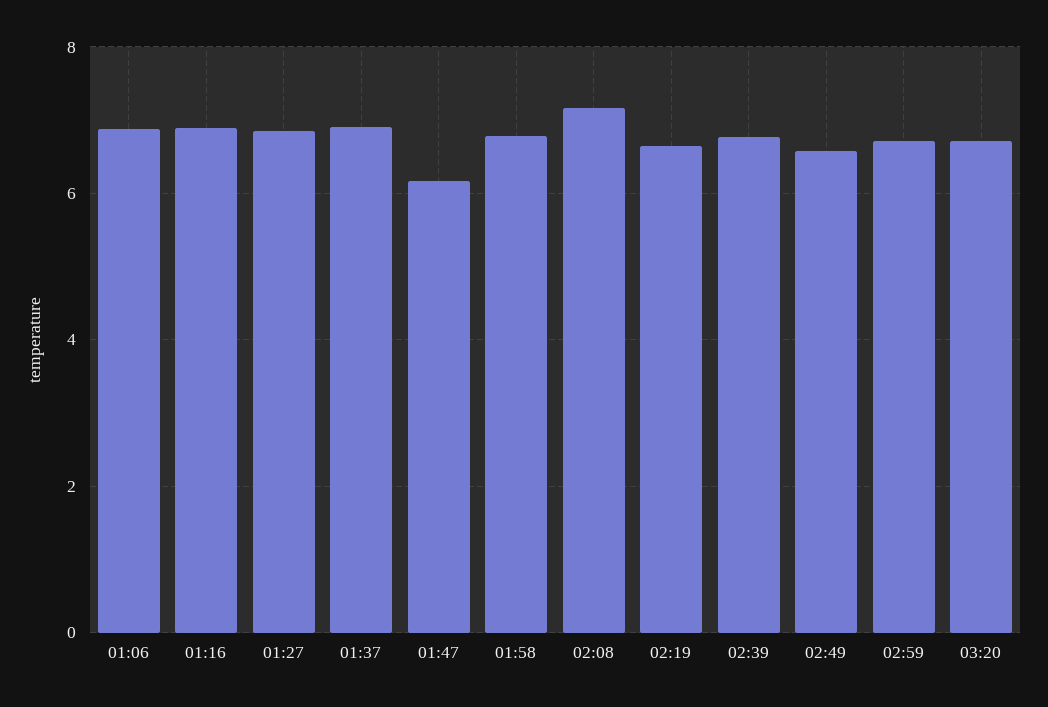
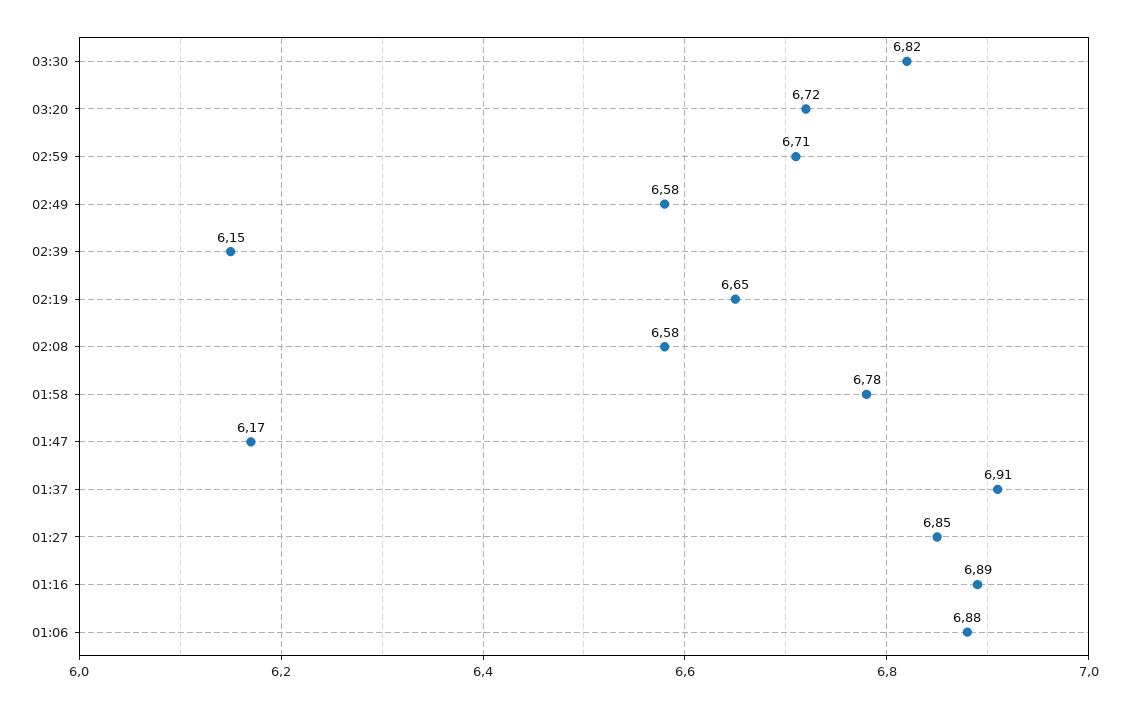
02:08: 7.2 -> 6.58
02:39: 6.8 -> 6.15
03:30: none -> 6.82

